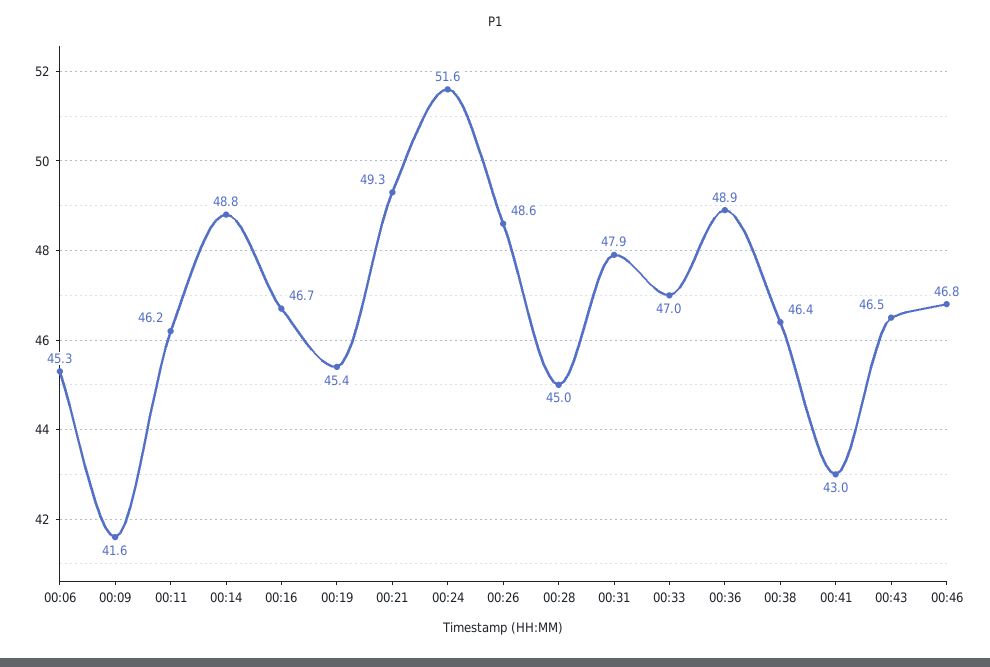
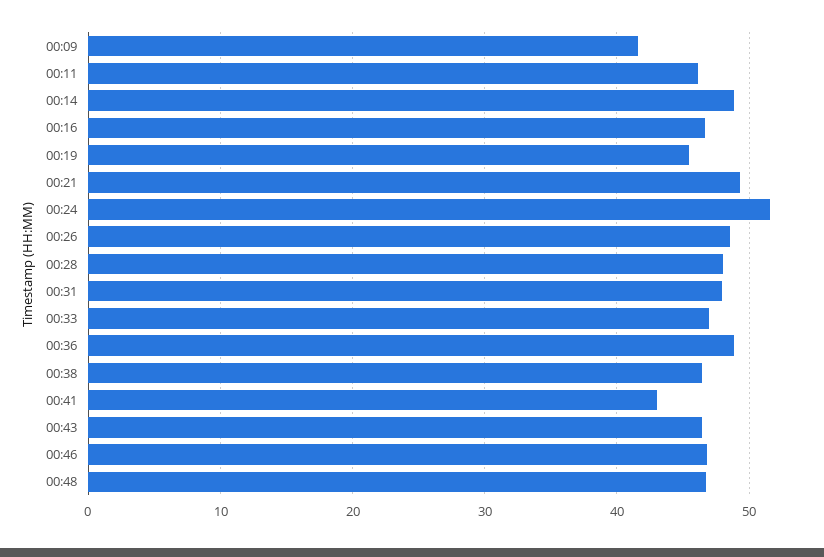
00:06: 45.3 -> none
00:28: 45 -> 48
00:48: none -> 47

